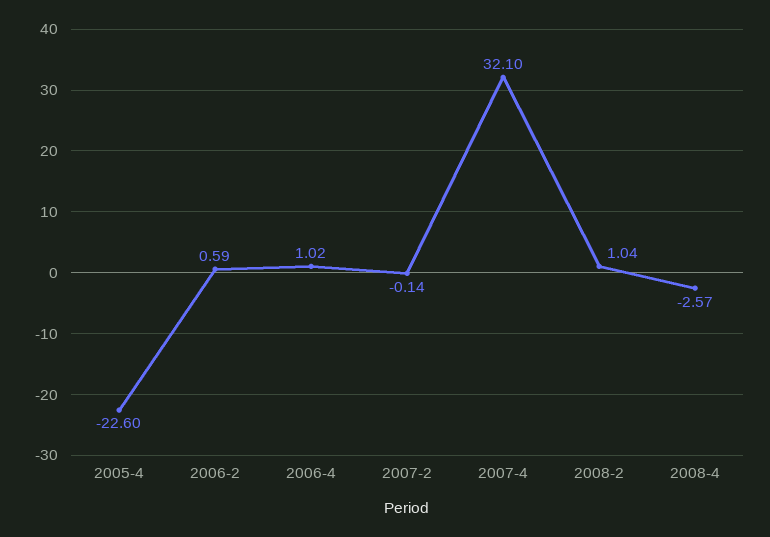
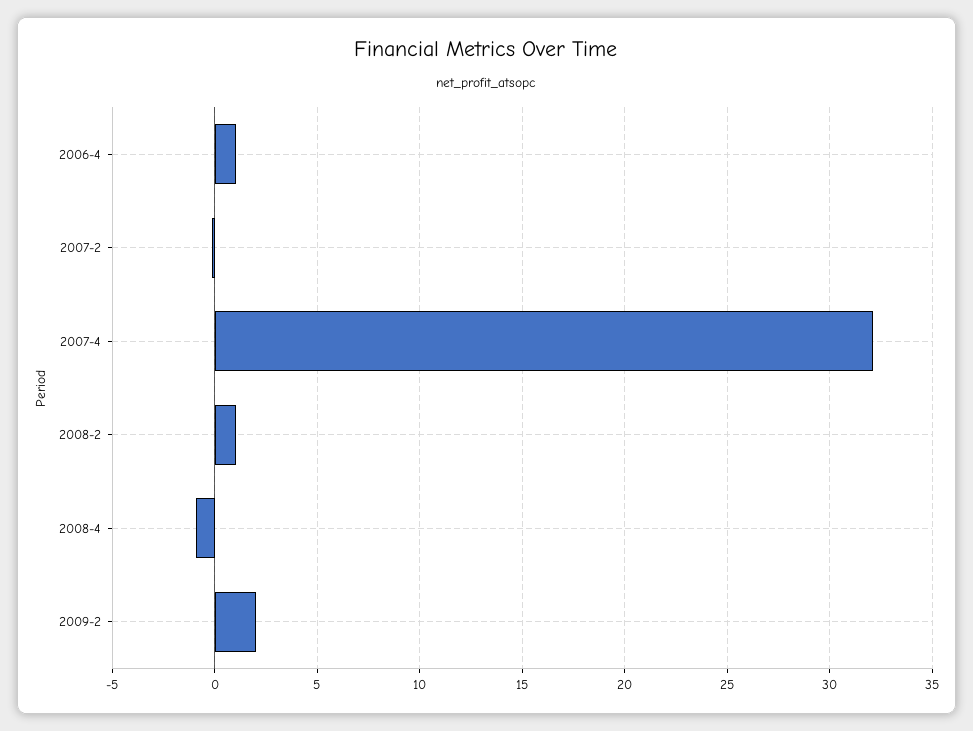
2005-4: -22.6 -> none
2006-2: 0.59 -> none
2008-4: -2.57 -> -1
2009-2: none -> 2

